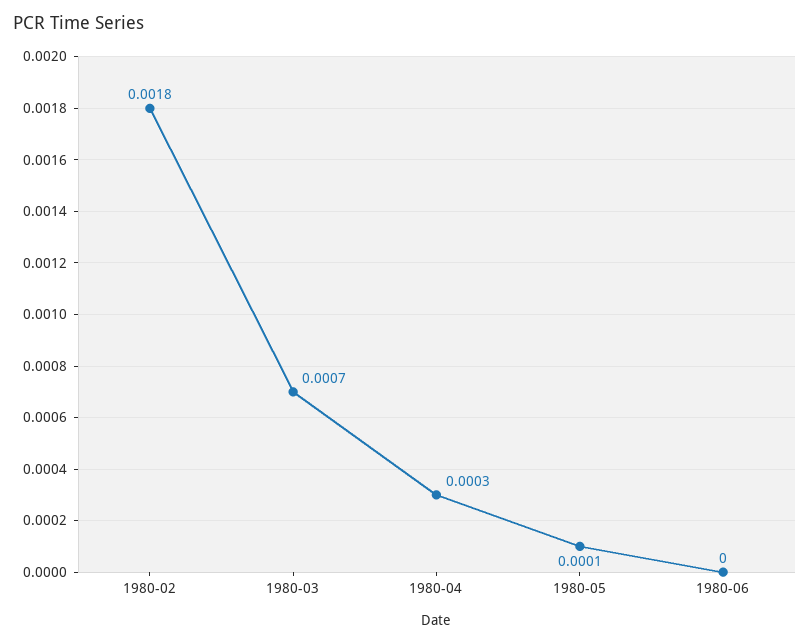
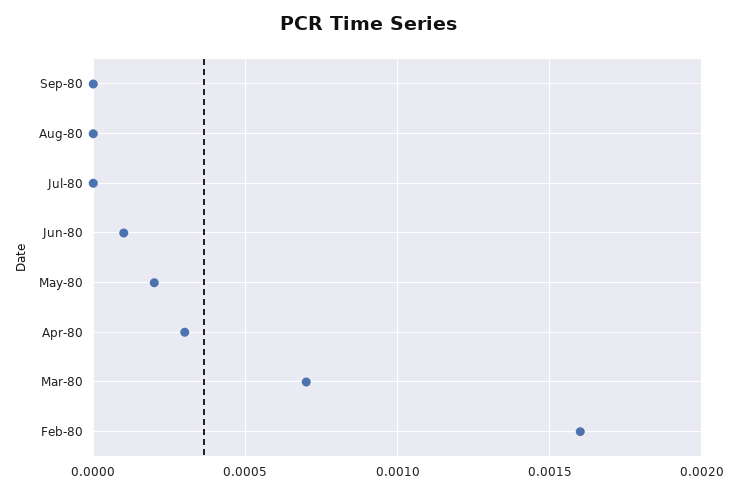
1980-02: 0.0018 -> 0.0016
1980-05: 0.0001 -> 0.0002
1980-06: 0 -> 0.0001
Sep-80: none -> 0
Aug-80: none -> 0
Jul-80: none -> 0

